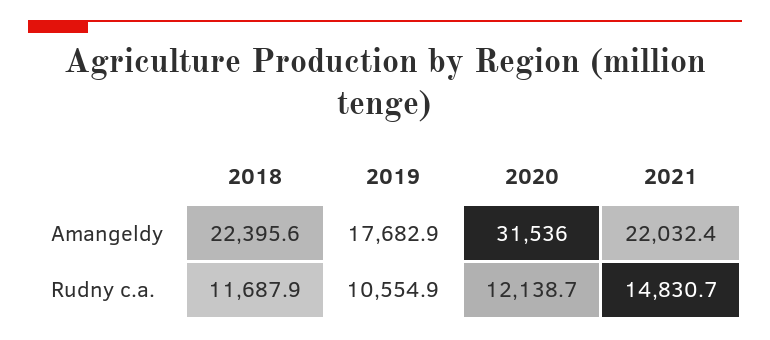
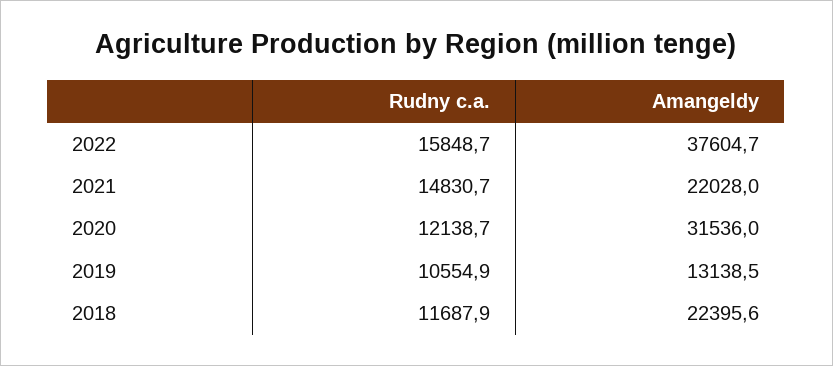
2019, Amangeldy: 17682.9 -> 13138.5
2021, Amangeldy: 22032.4 -> 22028
2022, Rudny c.a.: none -> 15848.7
2022, Amangeldy: none -> 37604.7

